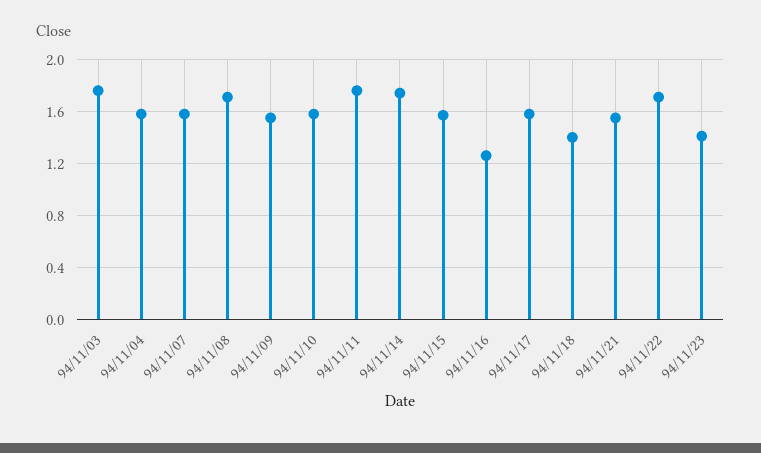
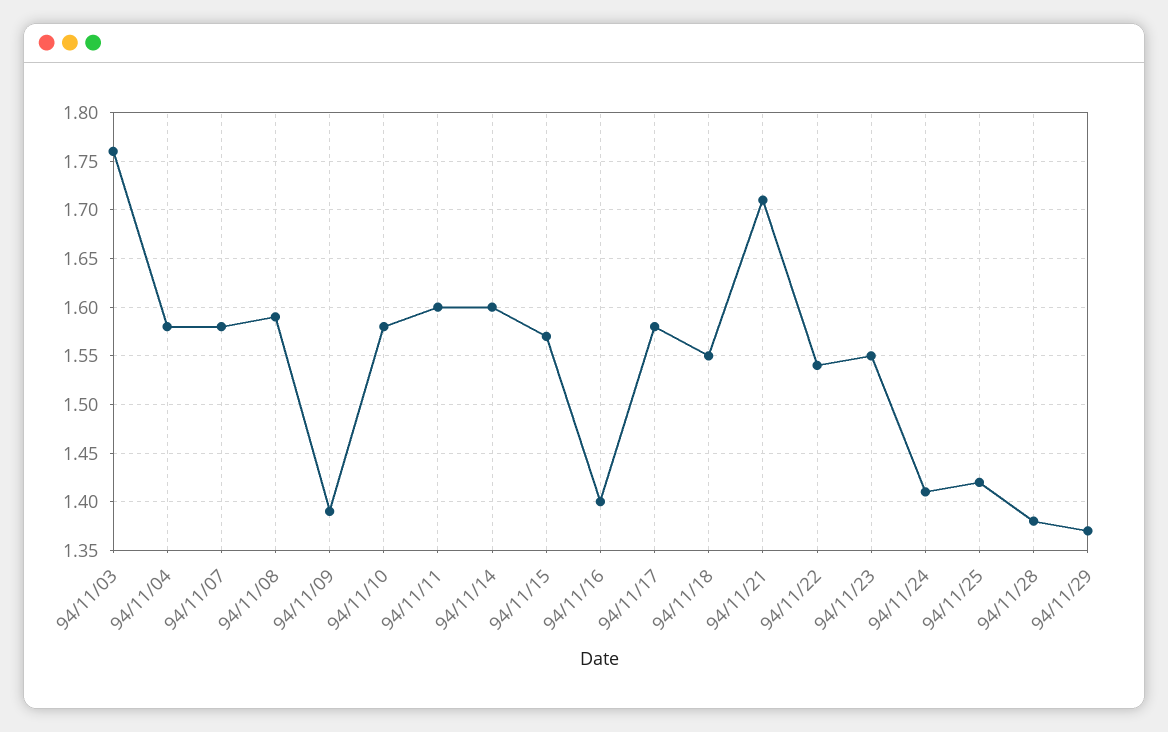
94/11/08: 1.7 -> 1.59
94/11/09: 1.55 -> 1.39
94/11/11: 1.75 -> 1.6
94/11/14: 1.75 -> 1.6
94/11/16: 1.25 -> 1.4
94/11/18: 1.4 -> 1.55
94/11/21: 1.55 -> 1.71
94/11/22: 1.7 -> 1.54
94/11/23: 1.4 -> 1.55
94/11/24: none -> 1.41
94/11/25: none -> 1.42
94/11/28: none -> 1.38
94/11/29: none -> 1.37

